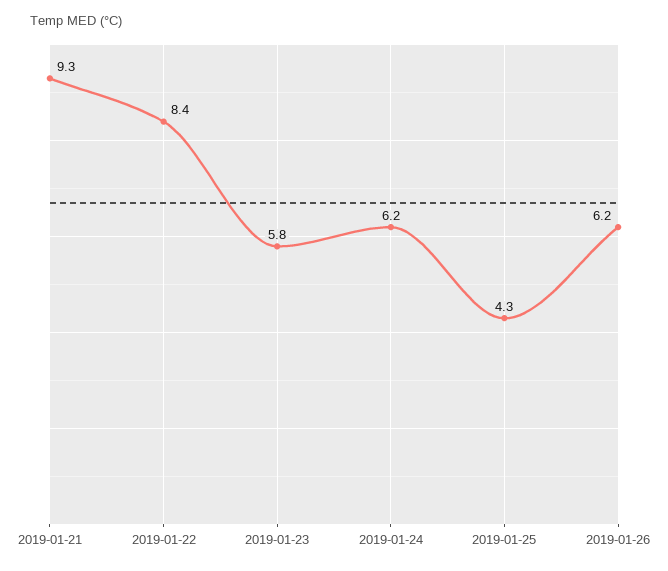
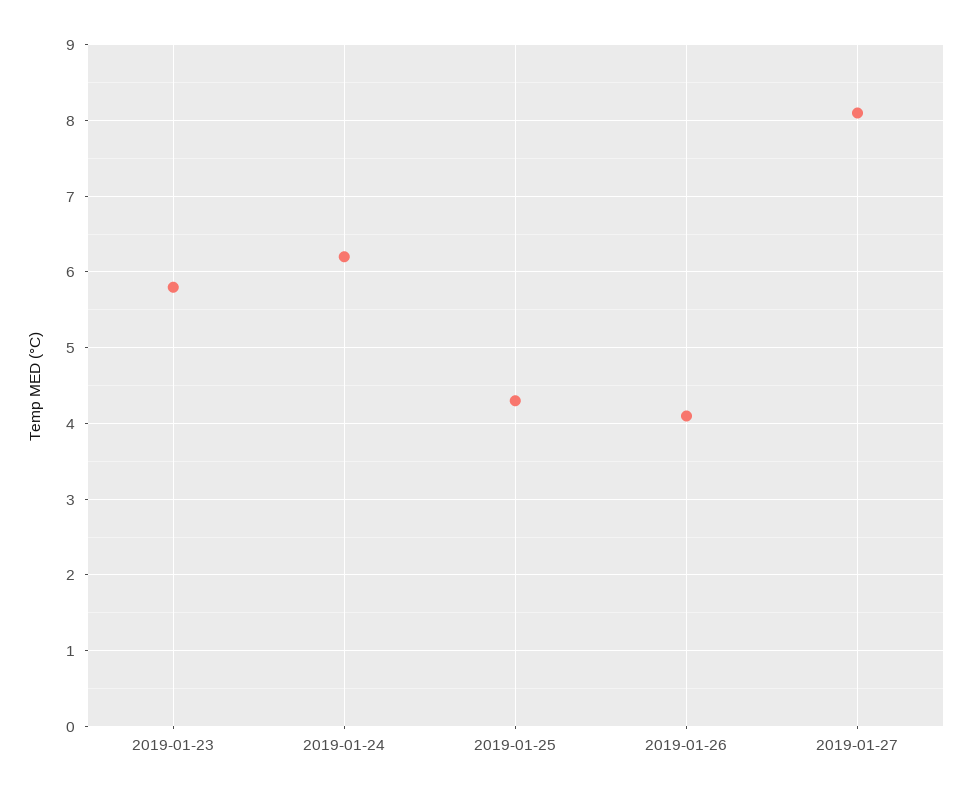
2019-01-21: 9.3 -> none
2019-01-22: 8.4 -> none
2019-01-26: 6.2 -> 4.1
2019-01-27: none -> 8.1

